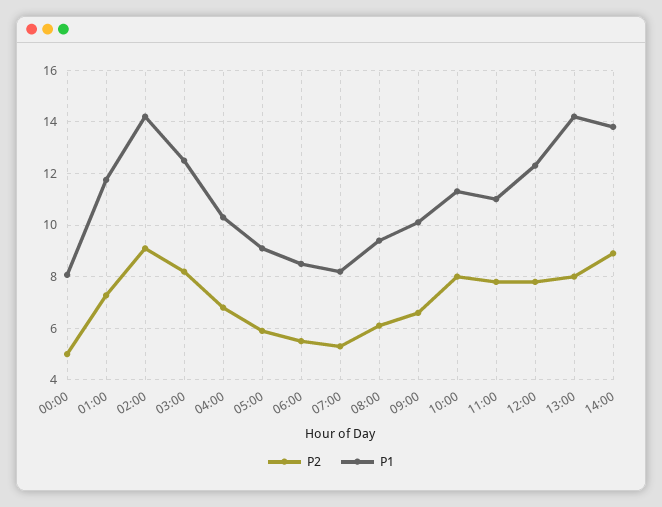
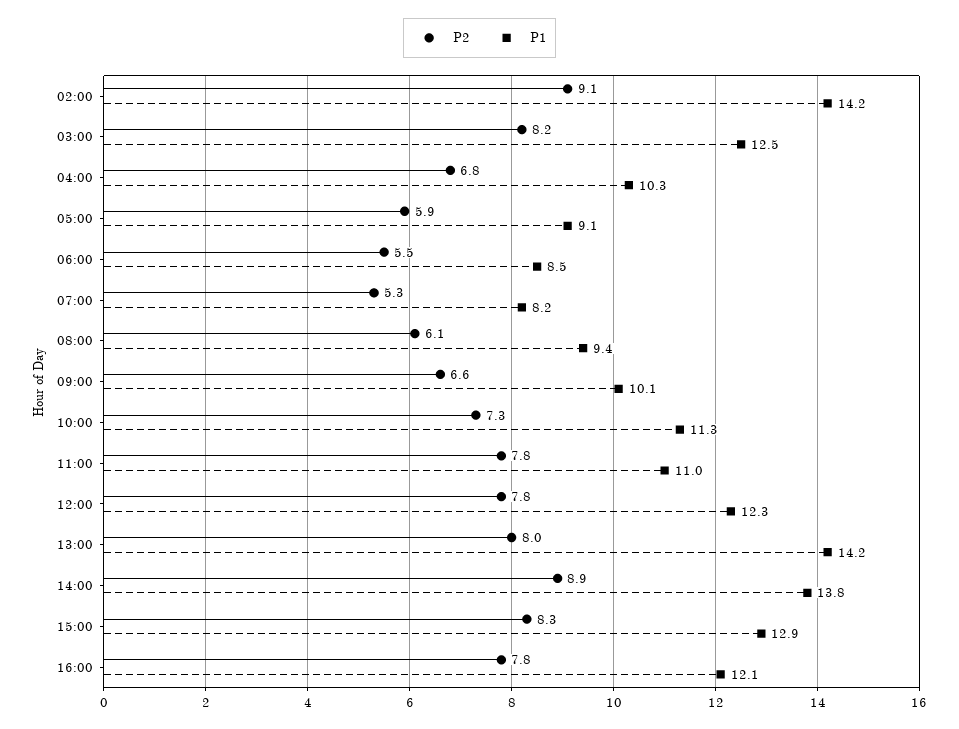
P2, 00:00: 5 -> none
P1, 00:00: 8 -> none
P2, 01:00: 7.25 -> none
P1, 01:00: 11.75 -> none
P2, 10:00: 8 -> 7.3
P2, 15:00: none -> 8.3
P1, 15:00: none -> 12.9
P2, 16:00: none -> 7.8
P1, 16:00: none -> 12.1

